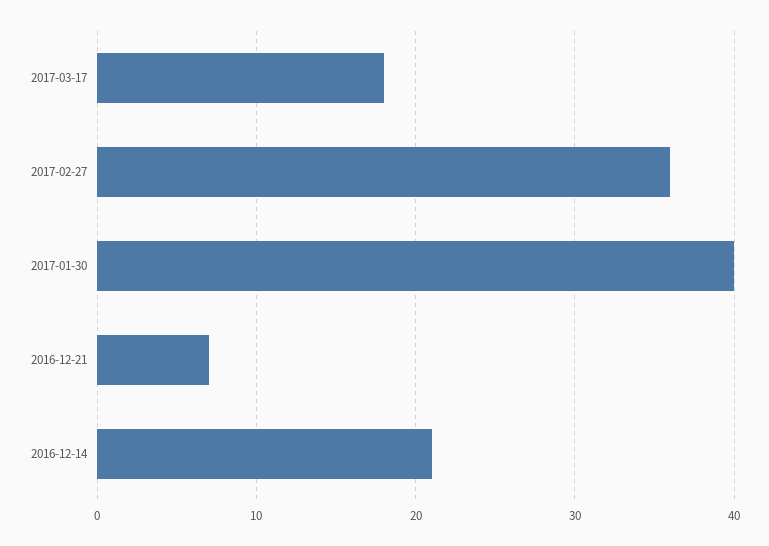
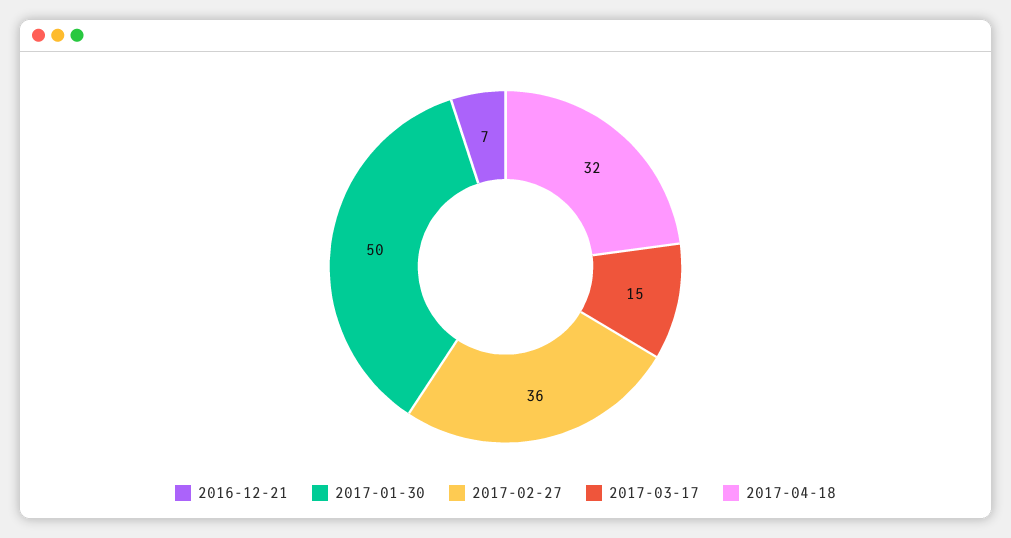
2017-03-17: 18 -> 15
2017-01-30: 40 -> 50
2016-12-14: 21 -> none
2017-04-18: none -> 32

